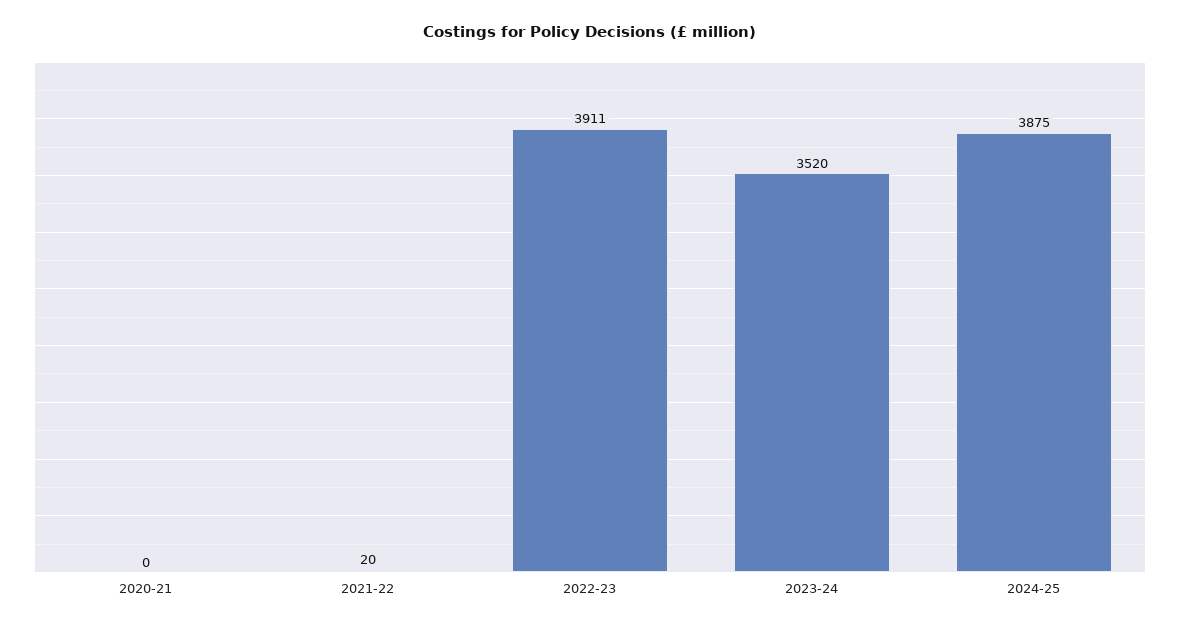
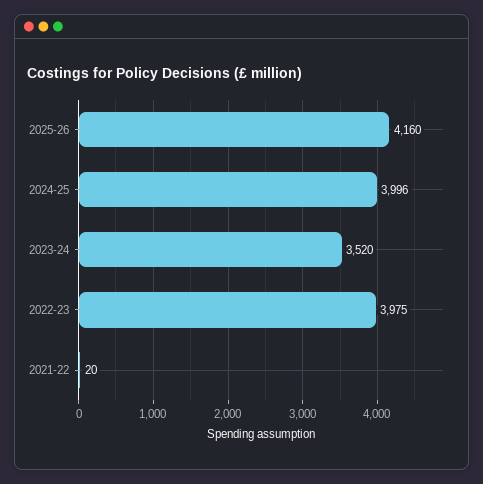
2020-21: 0 -> none
2022-23: 3911 -> 3975
2024-25: 3875 -> 3996
2025-26: none -> 4160

